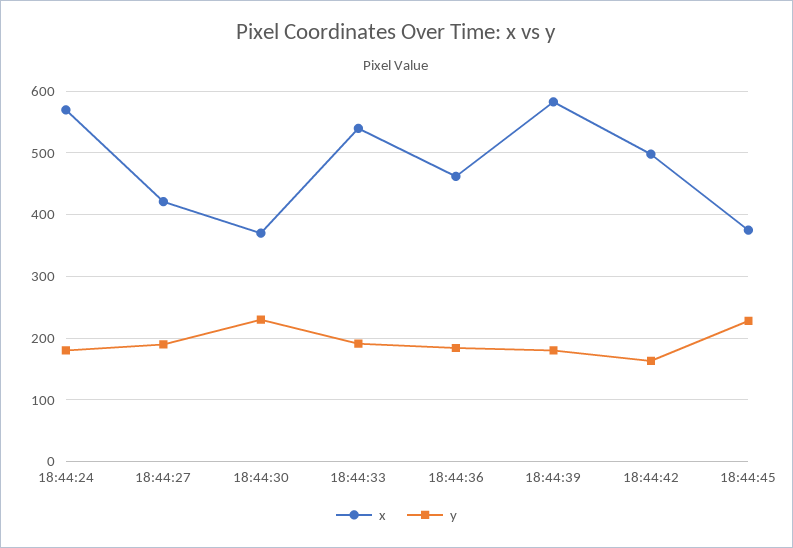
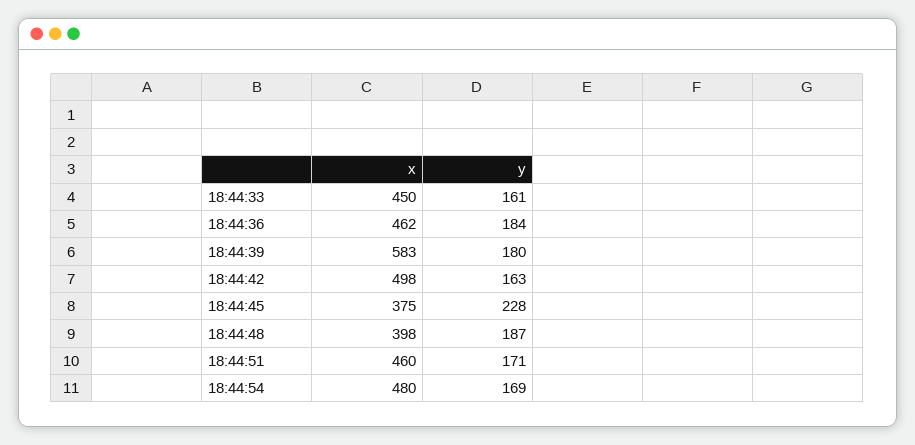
x, 18:44:24: 570 -> none
y, 18:44:24: 180 -> none
x, 18:44:27: 420 -> none
y, 18:44:27: 190 -> none
x, 18:44:30: 370 -> none
y, 18:44:30: 230 -> none
x, 18:44:33: 540 -> 450
y, 18:44:33: 190 -> 161
x, 18:44:48: none -> 398
y, 18:44:48: none -> 187
x, 18:44:51: none -> 460
y, 18:44:51: none -> 171
x, 18:44:54: none -> 480
y, 18:44:54: none -> 169

